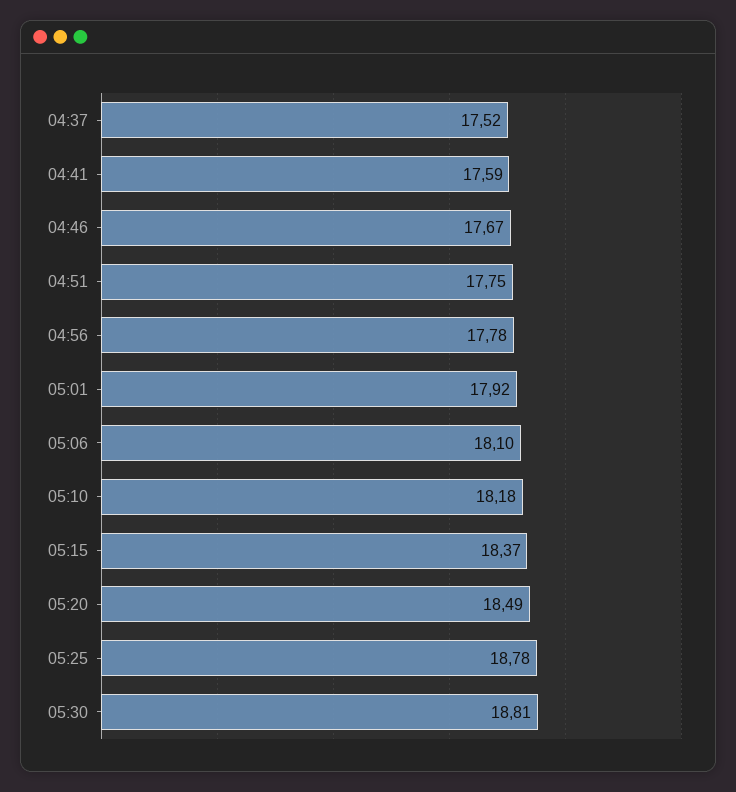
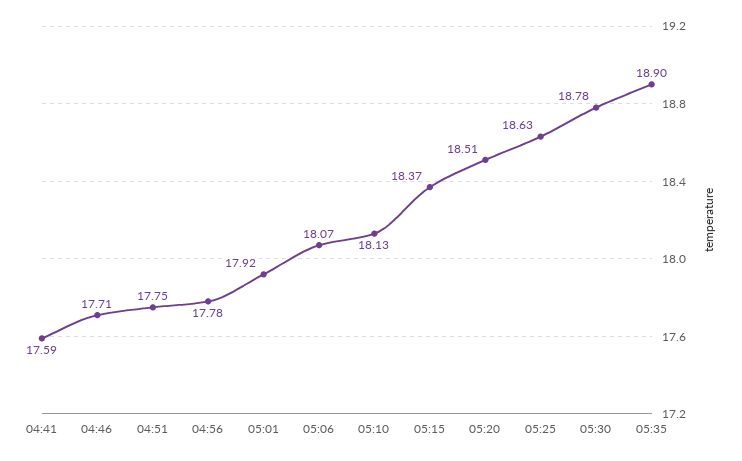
04:37: 17.52 -> none
04:46: 17.67 -> 17.71
05:06: 18.1 -> 18.07
05:10: 18.18 -> 18.13
05:20: 18.49 -> 18.51
05:25: 18.78 -> 18.63
05:30: 18.81 -> 18.78
05:35: none -> 18.9

